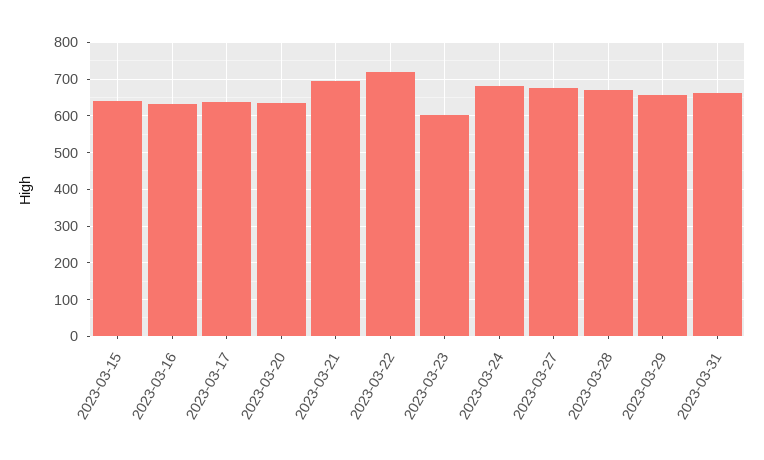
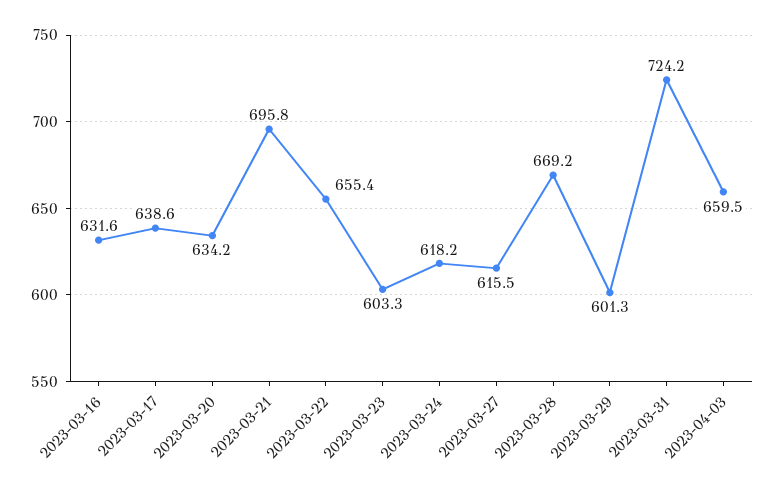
2023-03-15: 640 -> none
2023-03-22: 720 -> 655.4
2023-03-24: 680 -> 618.2
2023-03-27: 680 -> 615.5
2023-03-29: 660 -> 601.3
2023-03-31: 660 -> 724.2
2023-04-03: none -> 659.5

